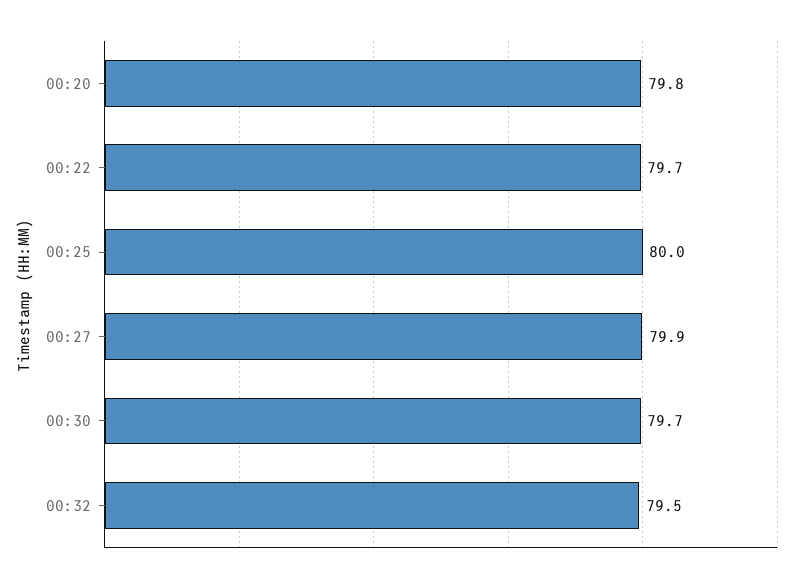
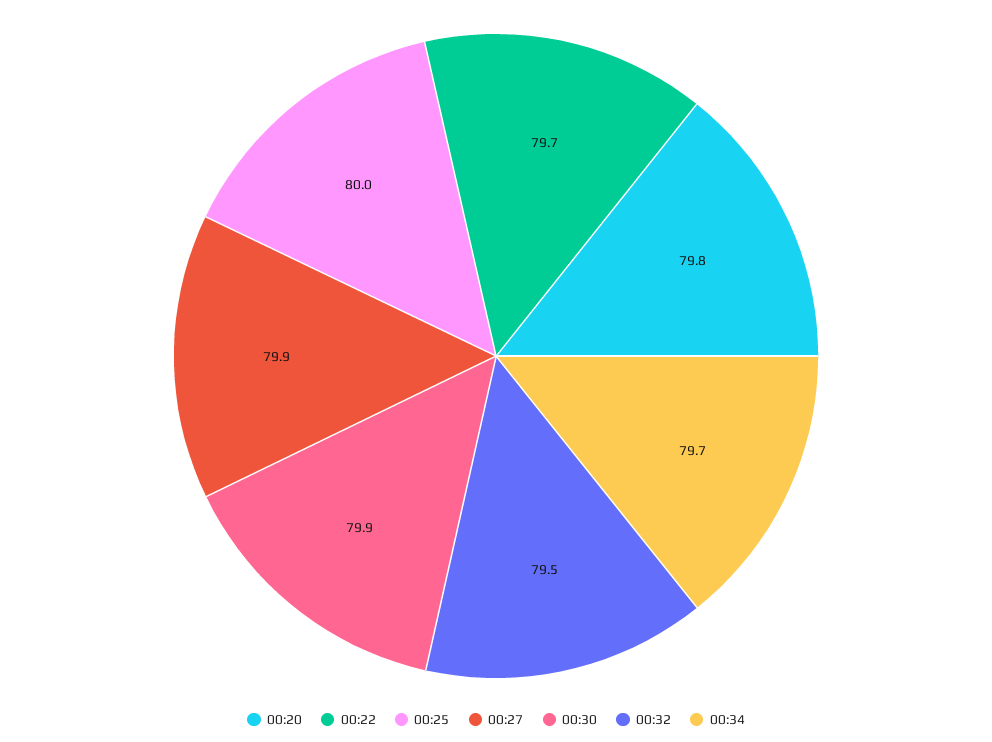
00:30: 79.7 -> 79.9
00:34: none -> 79.7

